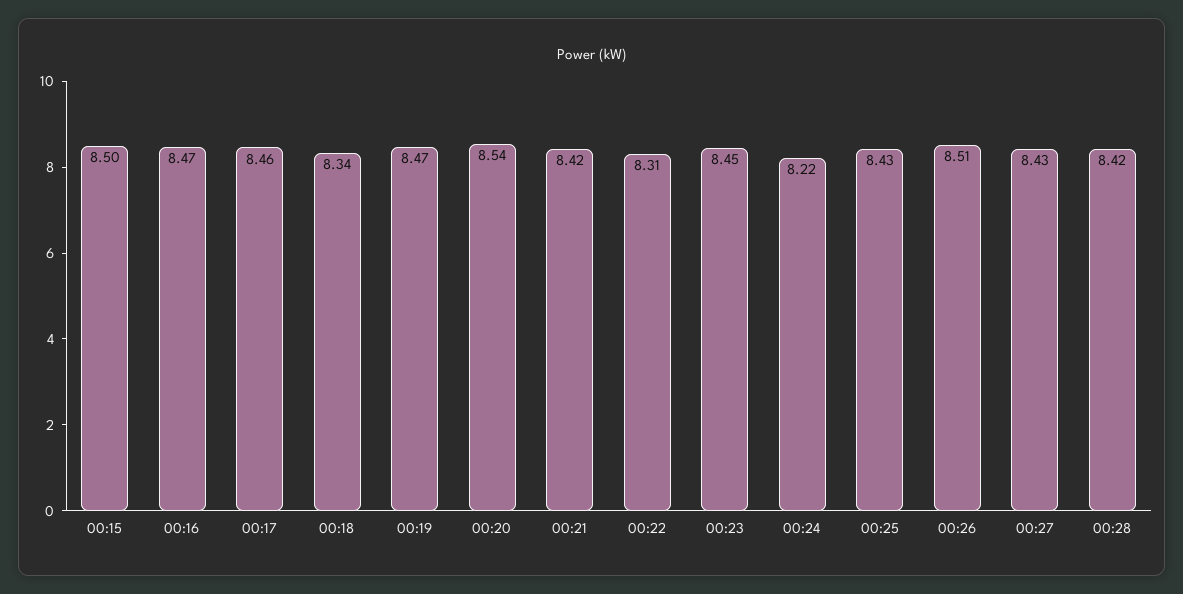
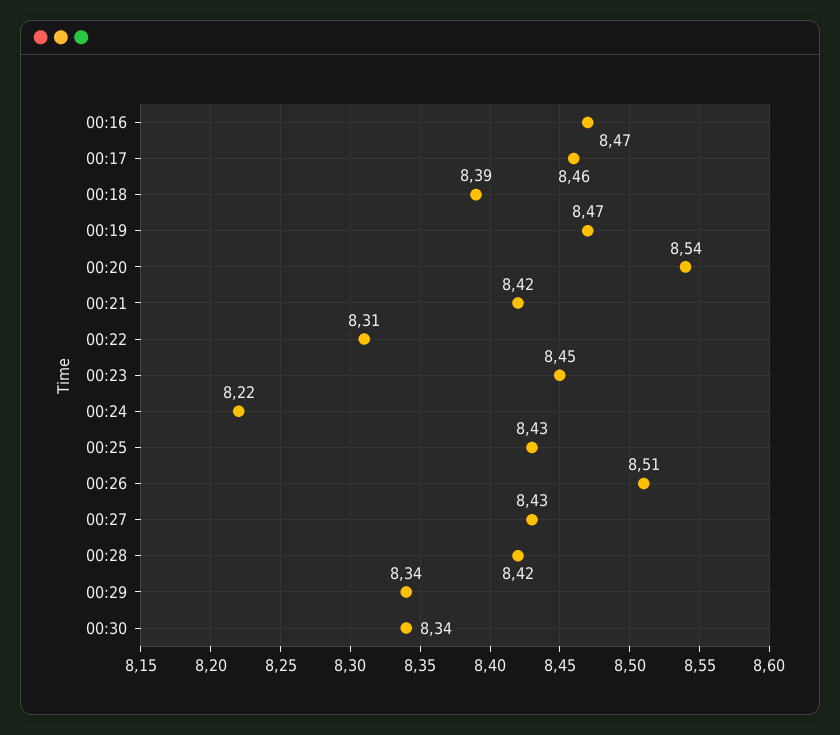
00:15: 8.5 -> none
00:18: 8.34 -> 8.39
00:29: none -> 8.34
00:30: none -> 8.34

